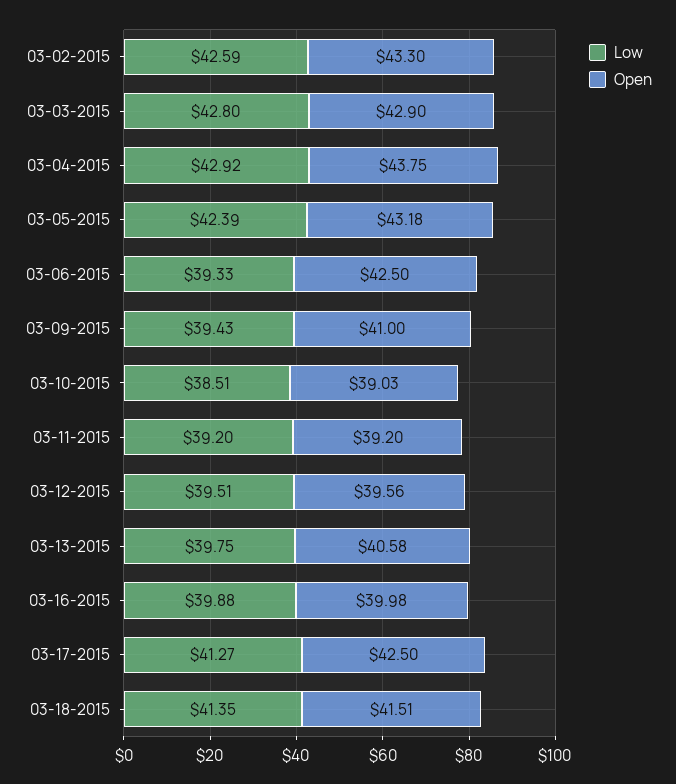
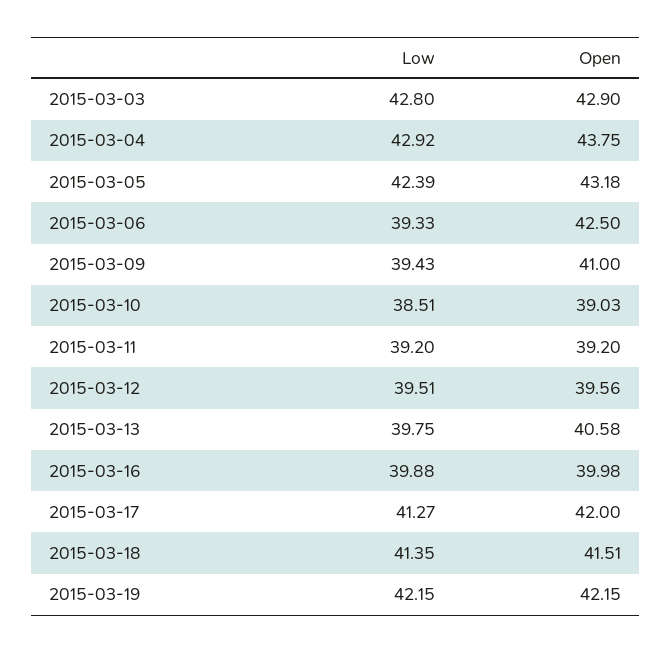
Low, 03-02-2015: 42.59 -> none
Open, 03-02-2015: 43.3 -> none
Open, 03-17-2015: 42.5 -> 42
Low, 2015-03-19: none -> 42.15
Open, 2015-03-19: none -> 42.15

